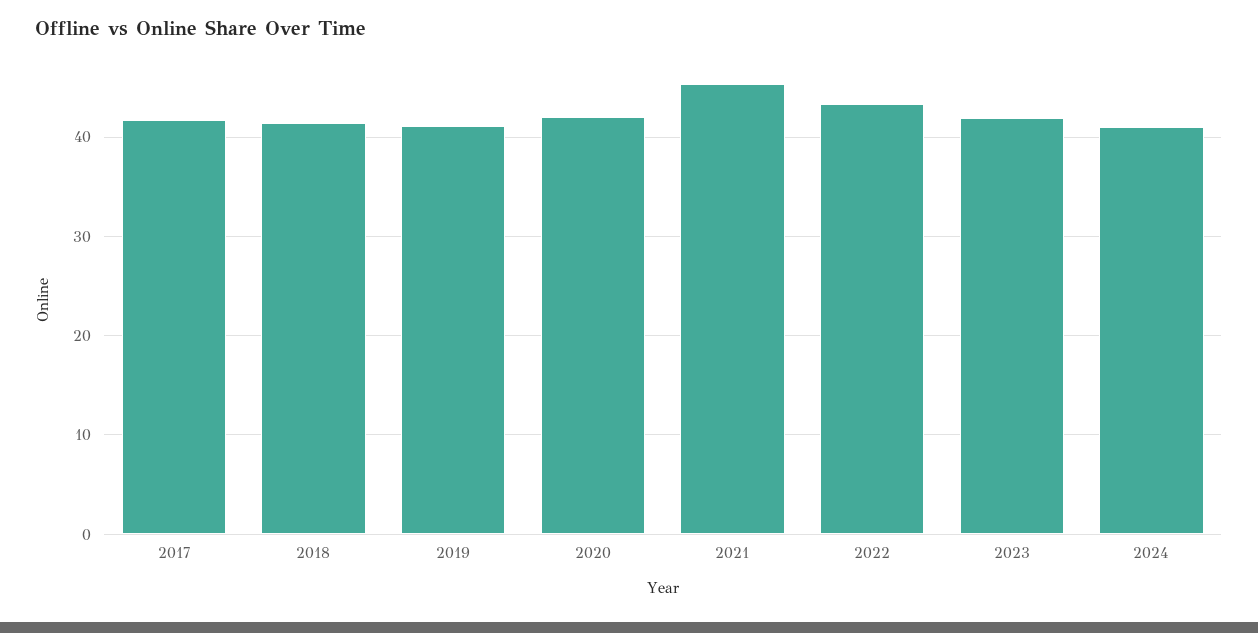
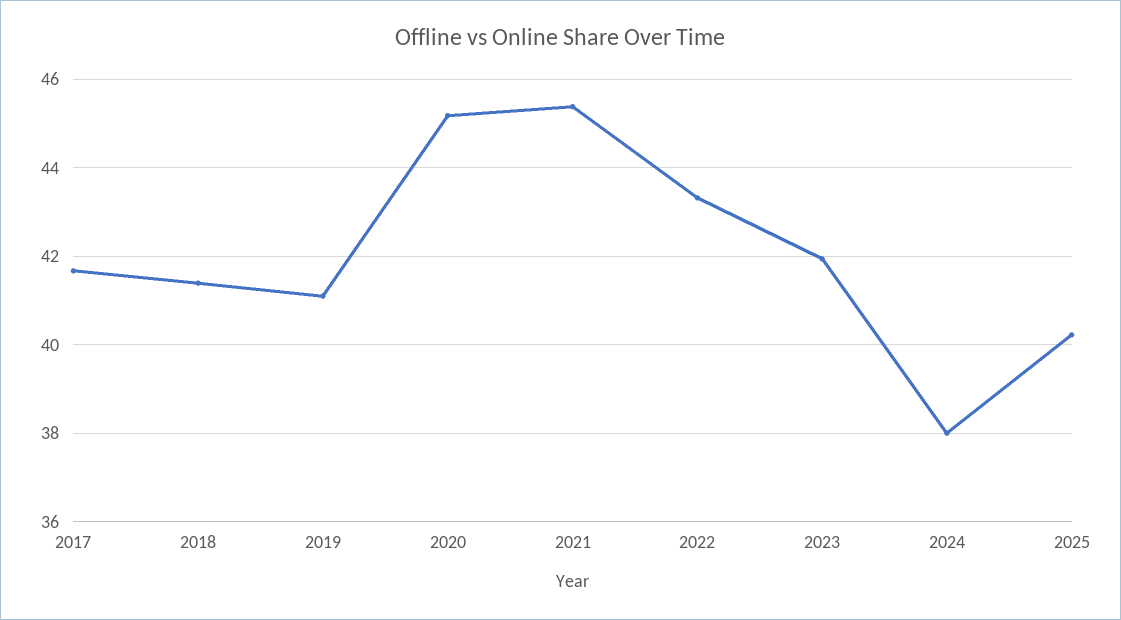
2020: 42 -> 45.2
2024: 41 -> 38
2025: none -> 40.2

